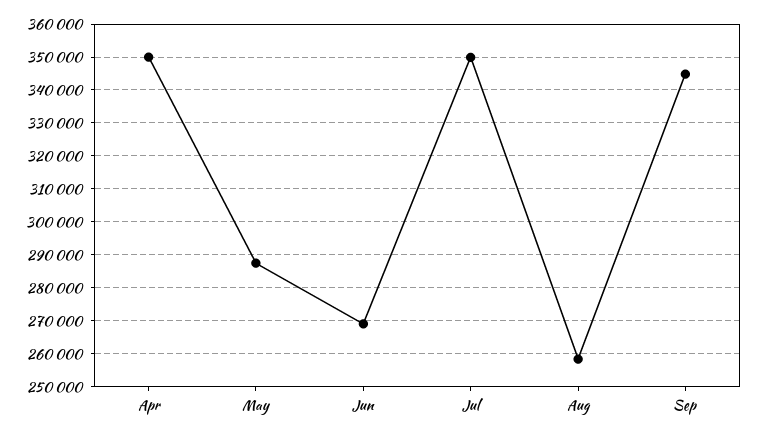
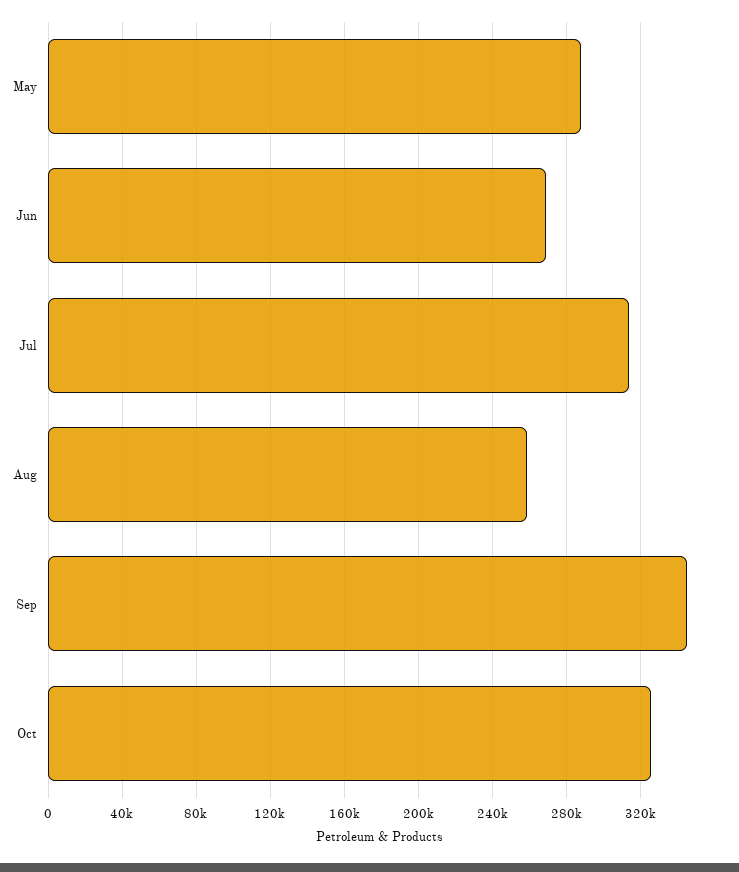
Apr: 350000 -> none
Jul: 350000 -> 315000
Oct: none -> 325000

